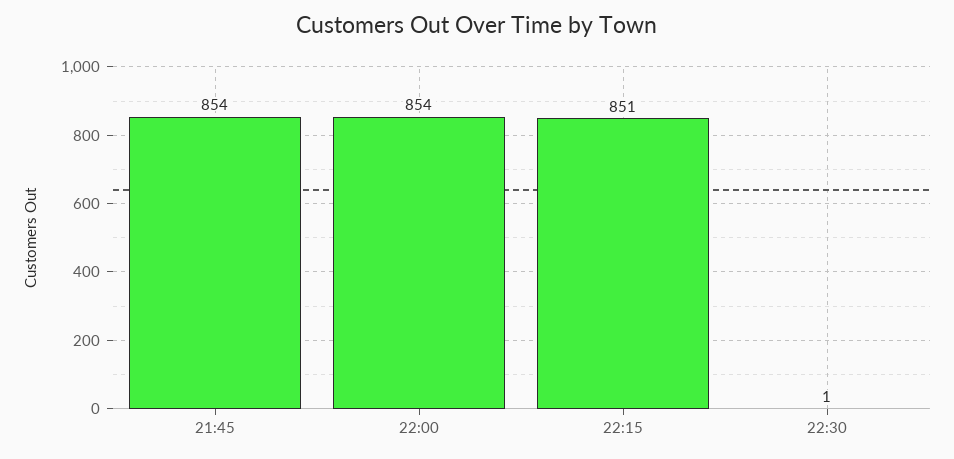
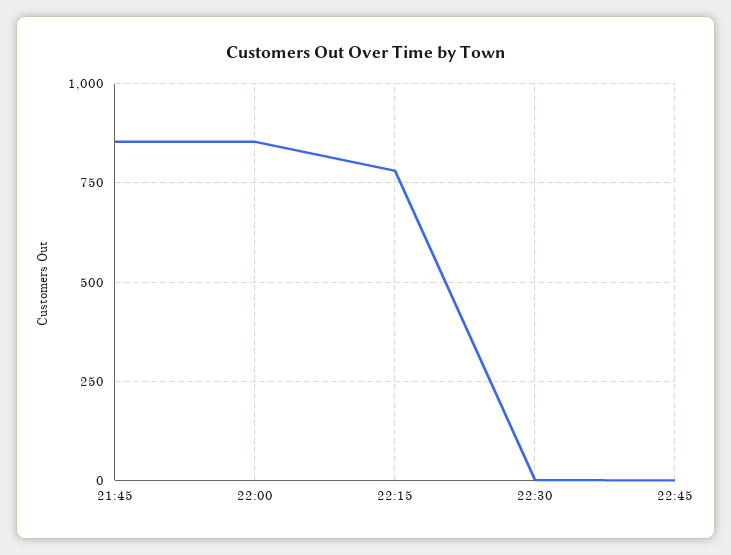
22:15: 851 -> 775
22:45: none -> 0

